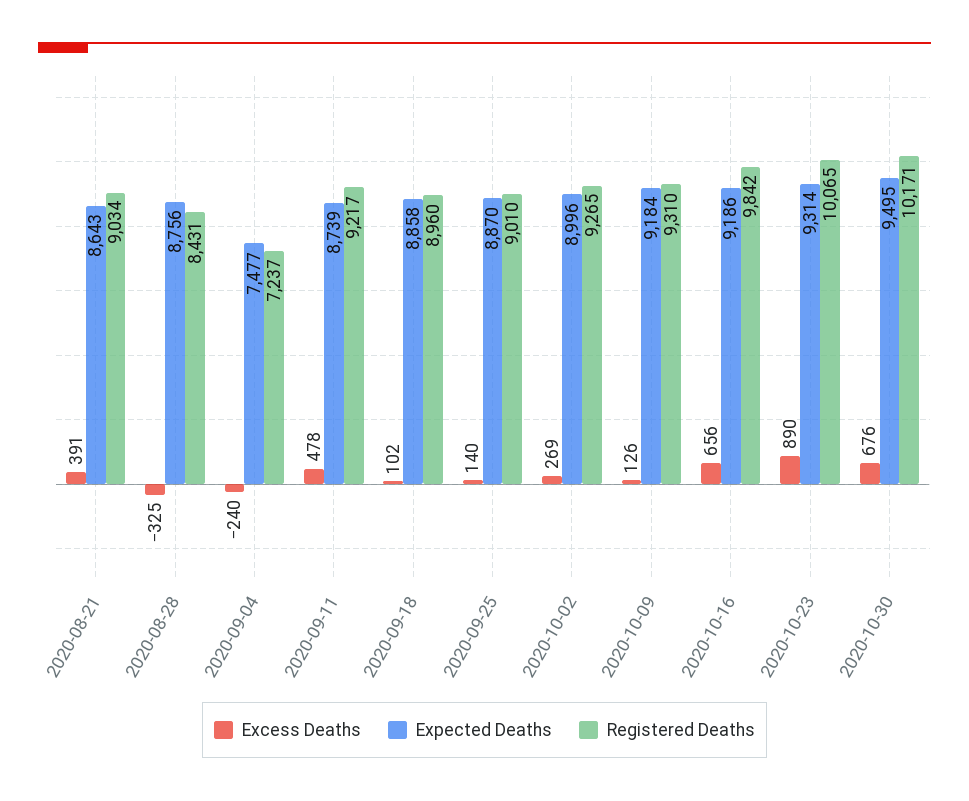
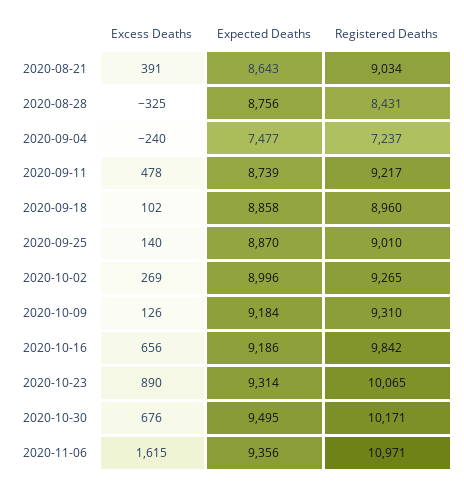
Excess Deaths, 2020-11-06: none -> 1615
Expected Deaths, 2020-11-06: none -> 9356
Registered Deaths, 2020-11-06: none -> 10971

